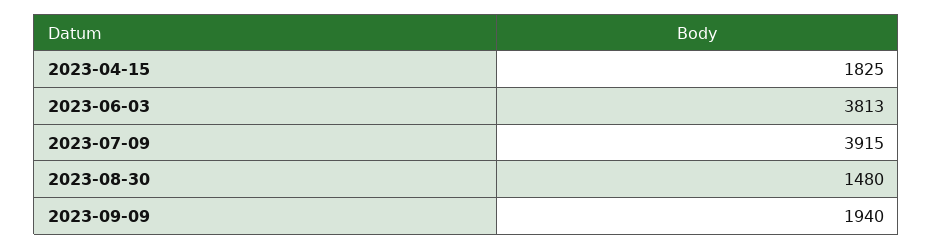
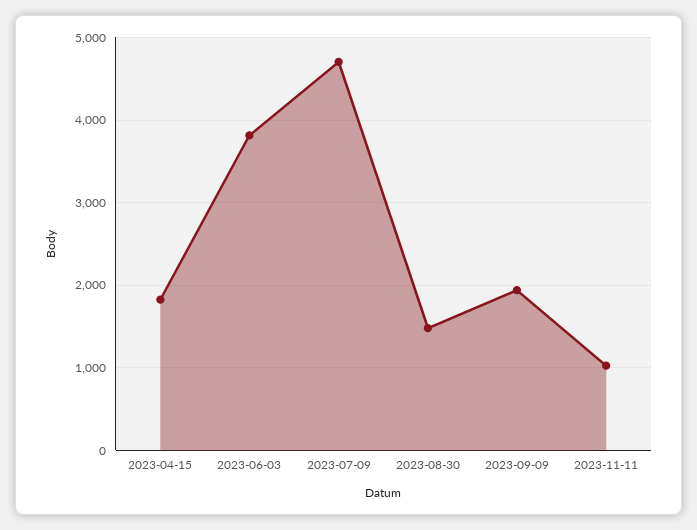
2023-07-09: 3915 -> 4700
2023-11-11: none -> 1000

